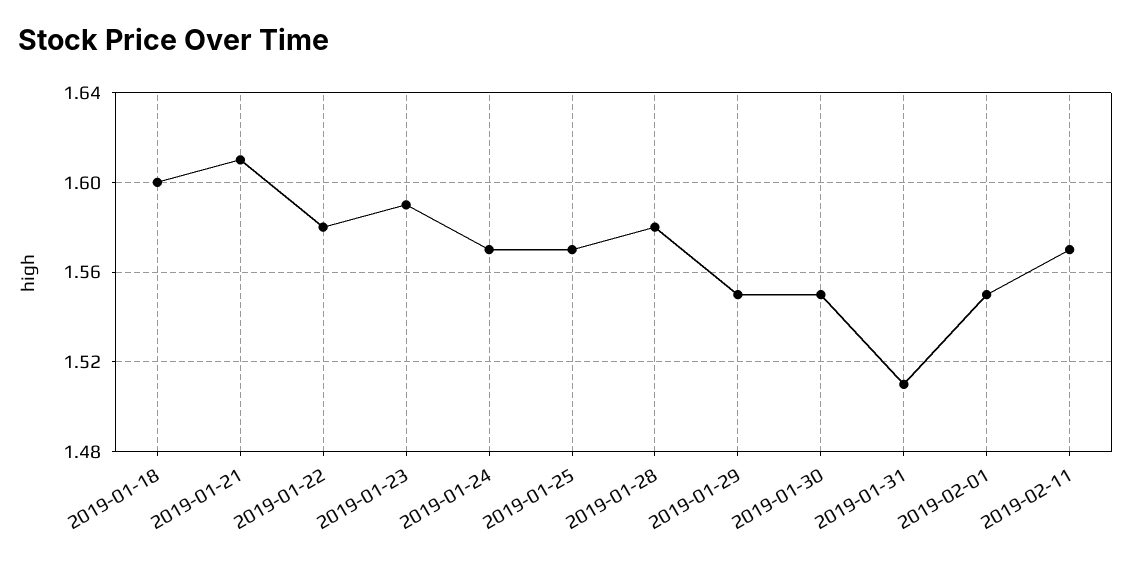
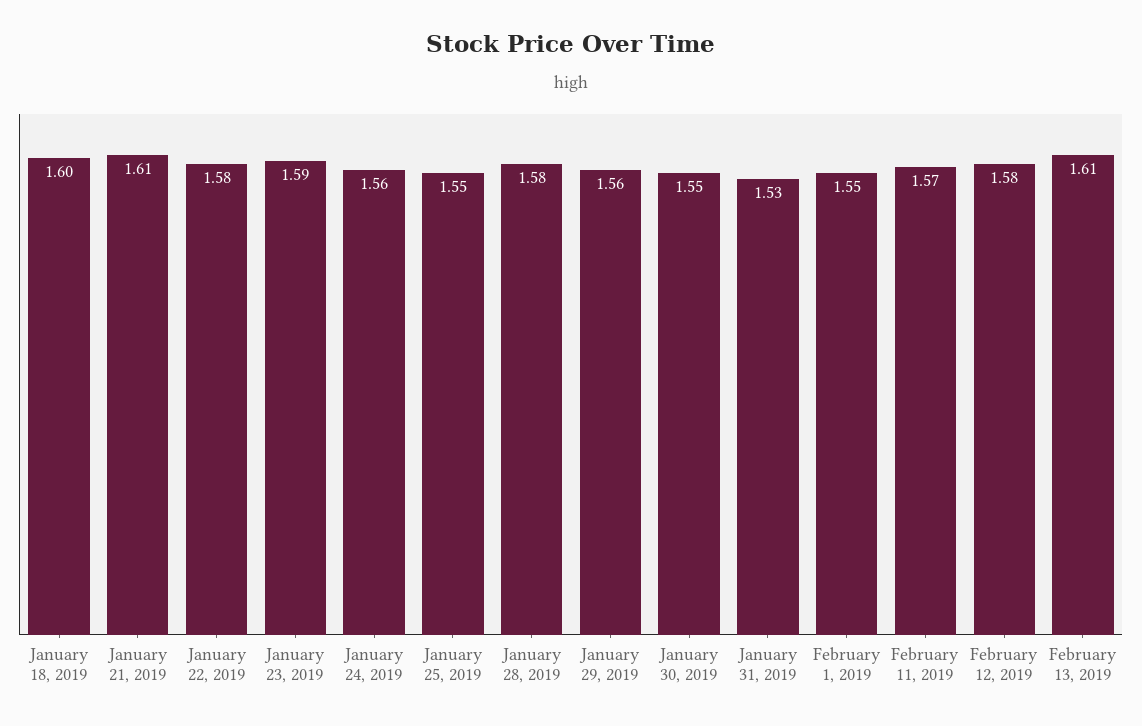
2019-01-24: 1.57 -> 1.56
2019-01-25: 1.57 -> 1.55
2019-01-29: 1.55 -> 1.56
2019-01-31: 1.51 -> 1.53
February 12, 2019: none -> 1.58
February 13, 2019: none -> 1.61

